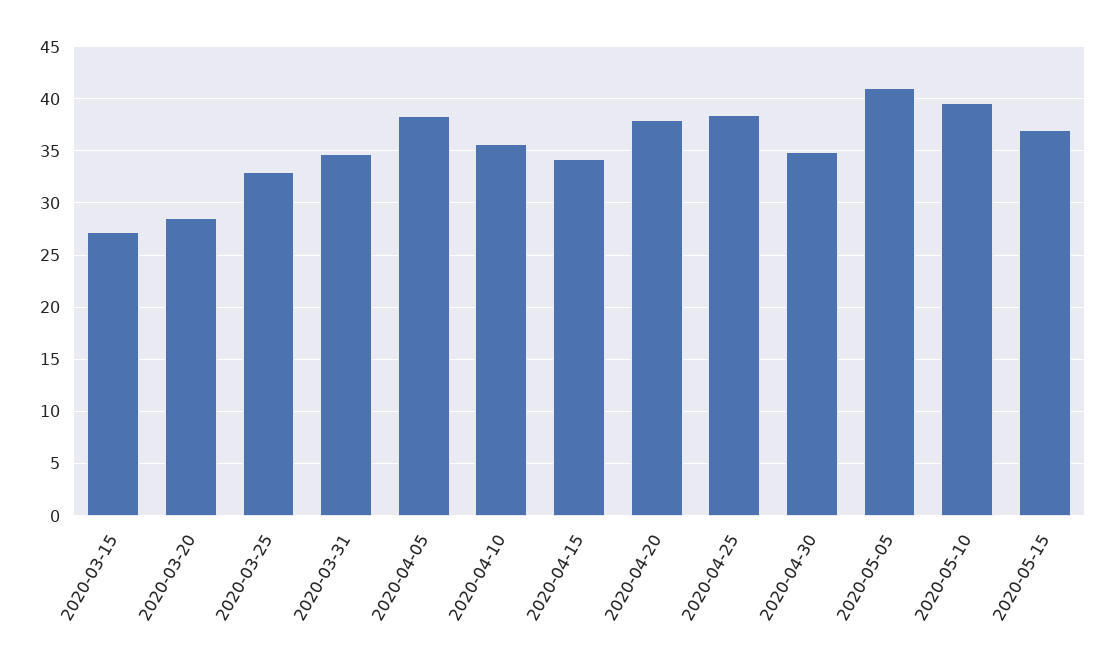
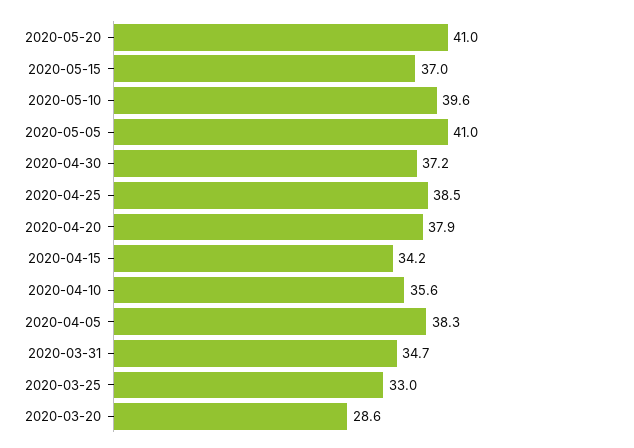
2020-03-15: 27 -> none
2020-04-30: 35 -> 37.2
2020-05-20: none -> 41

